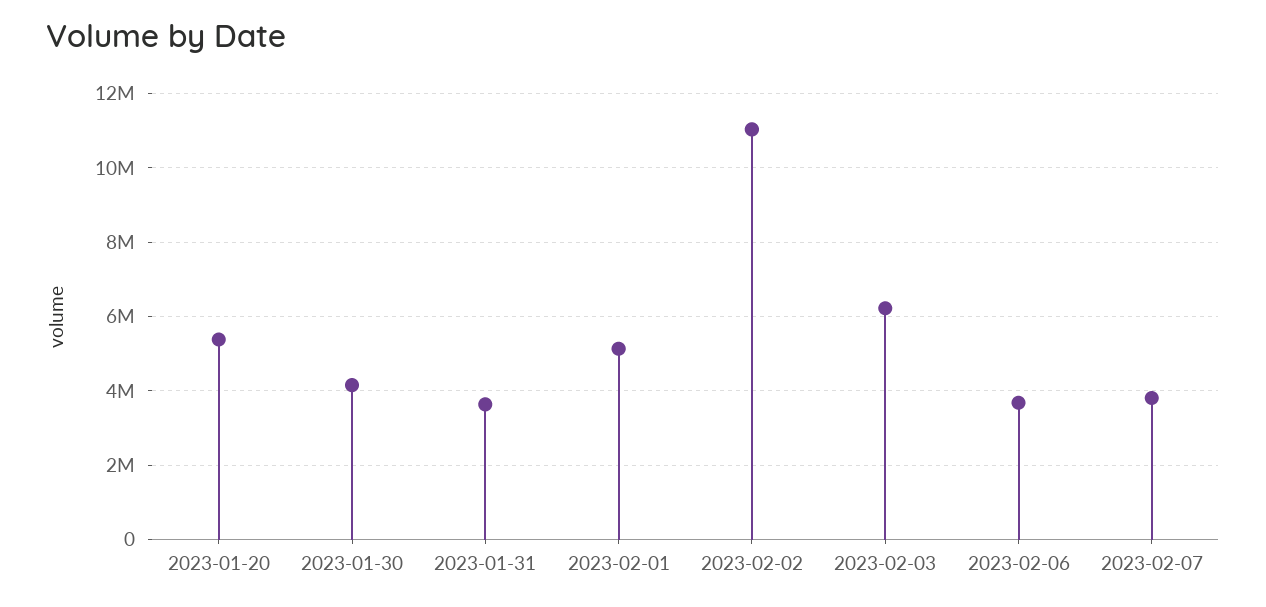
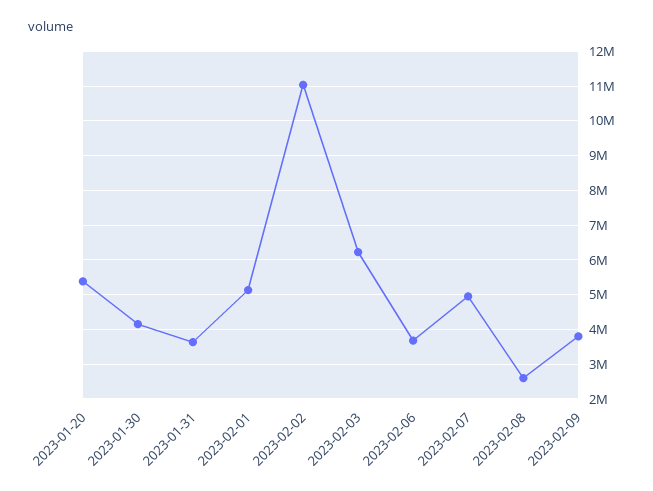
2023-02-07: 3800000 -> 5000000
2023-02-08: none -> 2600000
2023-02-09: none -> 3800000

